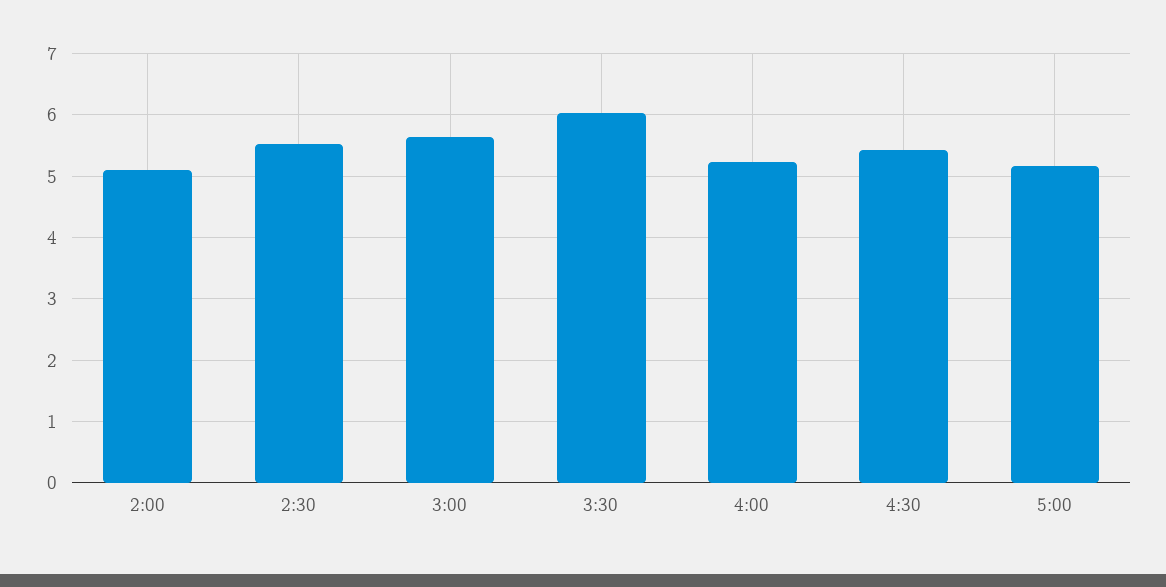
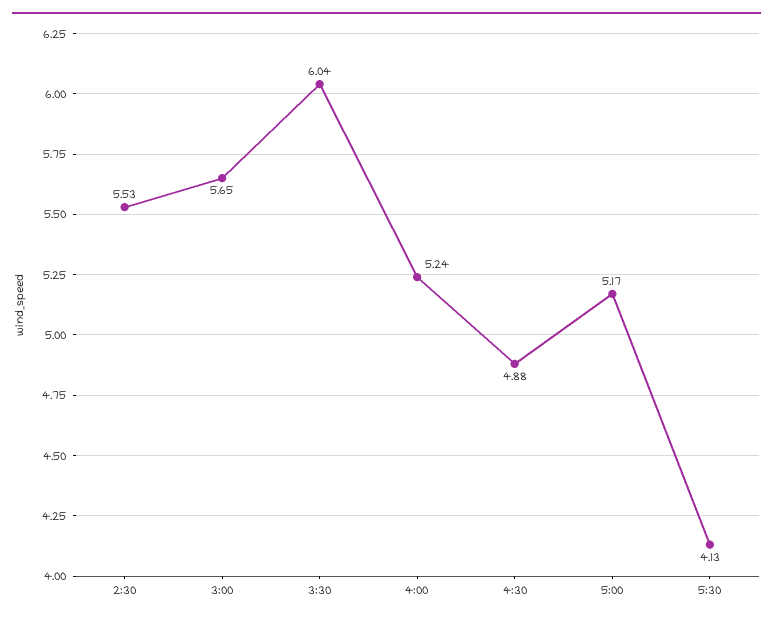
2:00: 5.1 -> none
4:30: 5.4 -> 4.88
5:30: none -> 4.13

